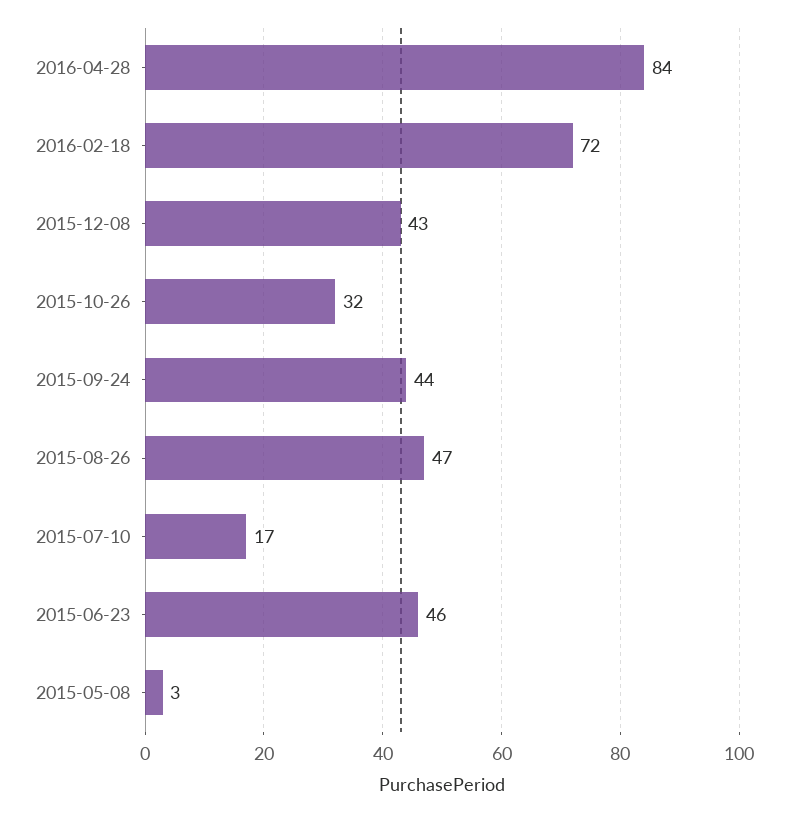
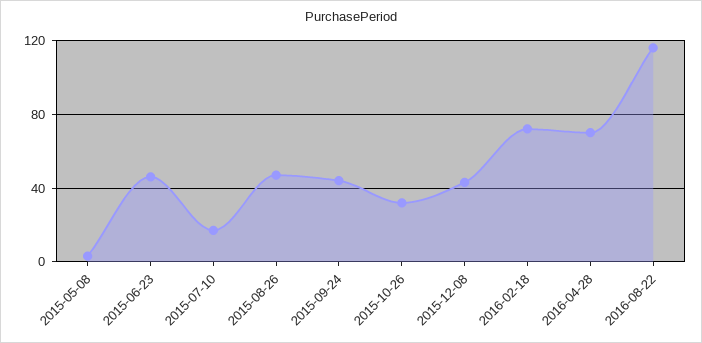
2016-04-28: 84 -> 70
2016-08-22: none -> 115

